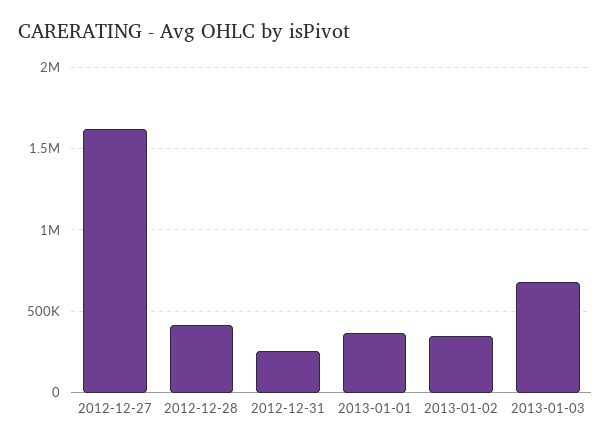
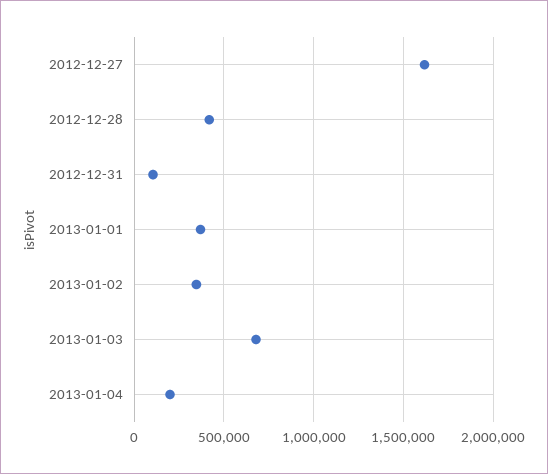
2012-12-31: 250000 -> 100000
2013-01-04: none -> 200000

